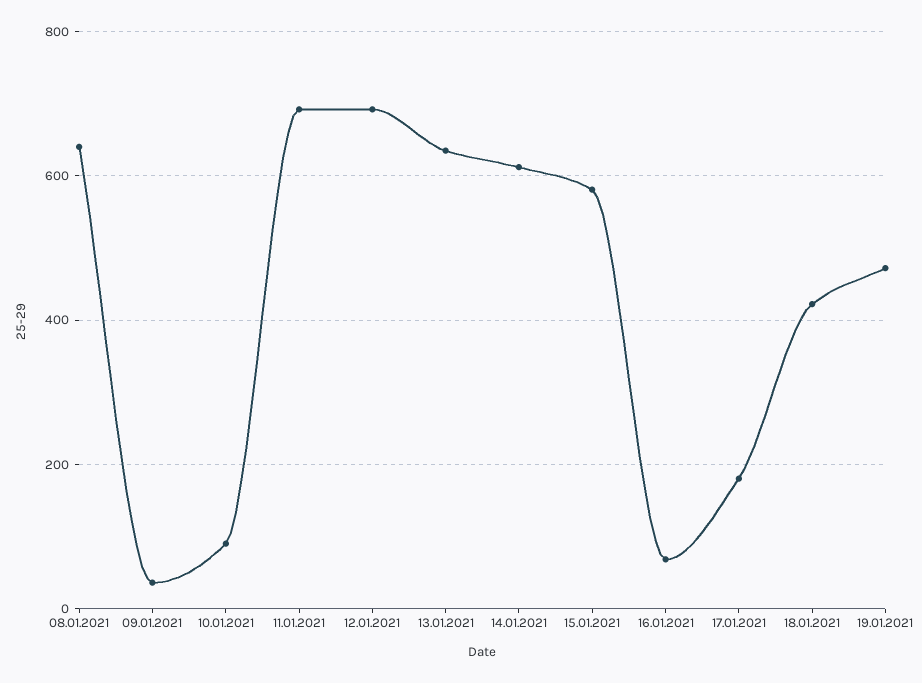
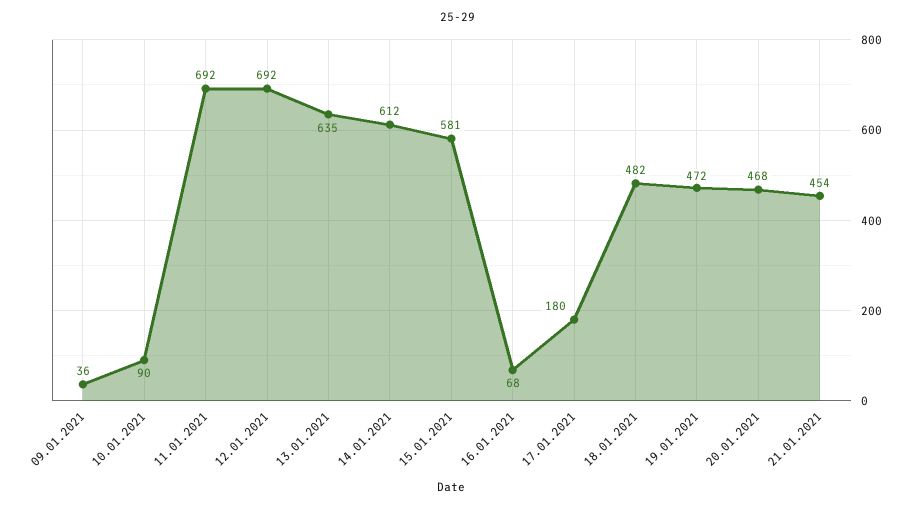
08.01.2021: 640 -> none
18.01.2021: 420 -> 482
20.01.2021: none -> 468
21.01.2021: none -> 454

